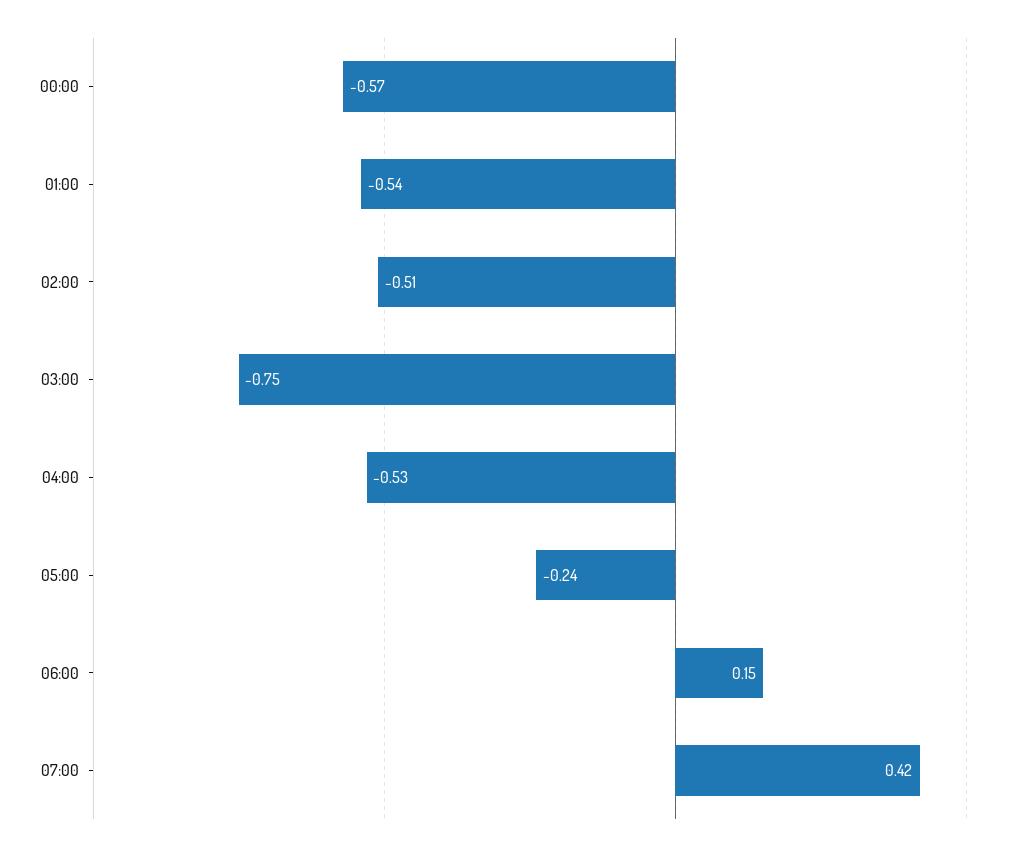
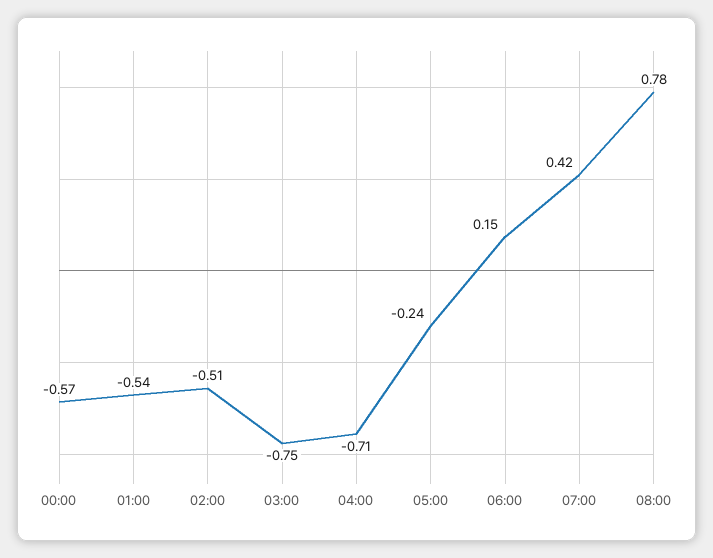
04:00: -0.53 -> -0.71
08:00: none -> 0.78

